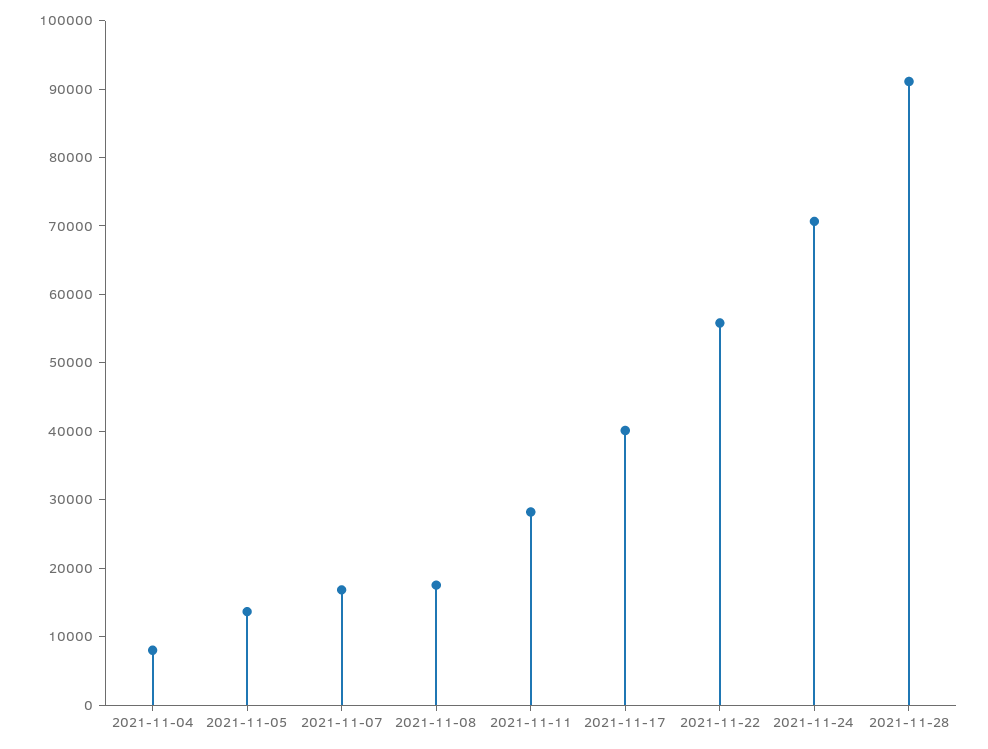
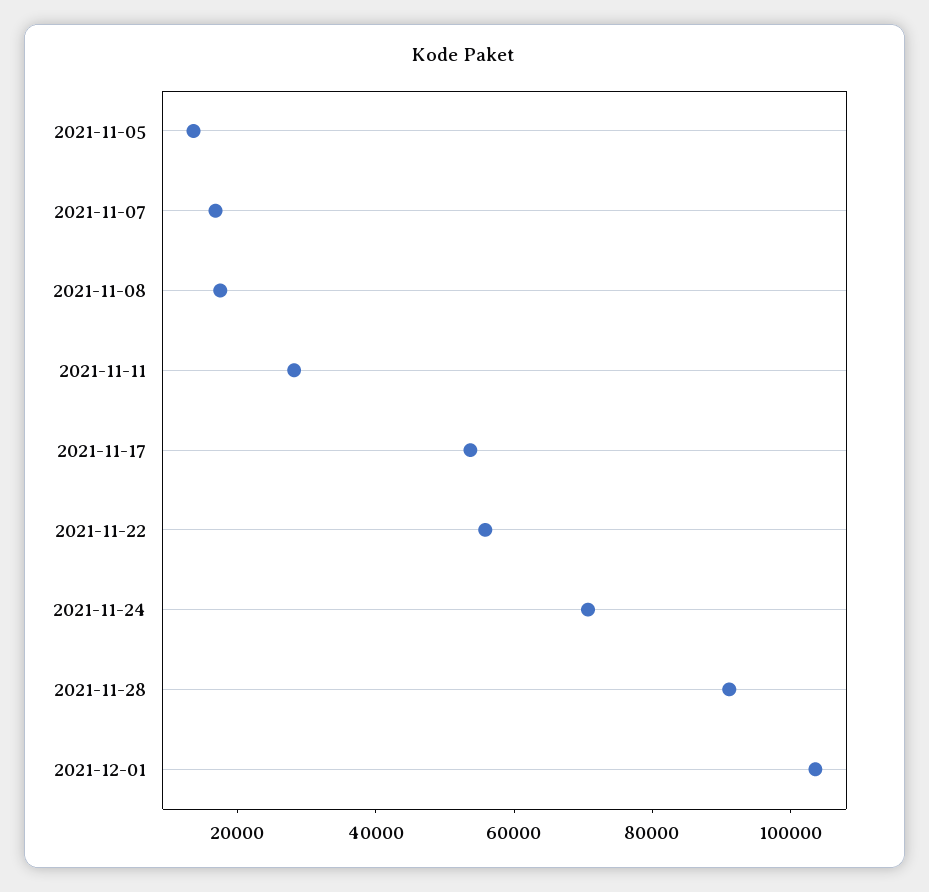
2021-11-04: 8000 -> none
2021-11-17: 40000 -> 55000
2021-12-01: none -> 105000

